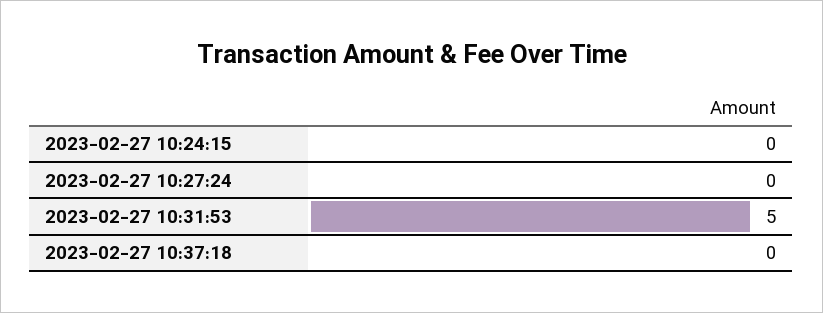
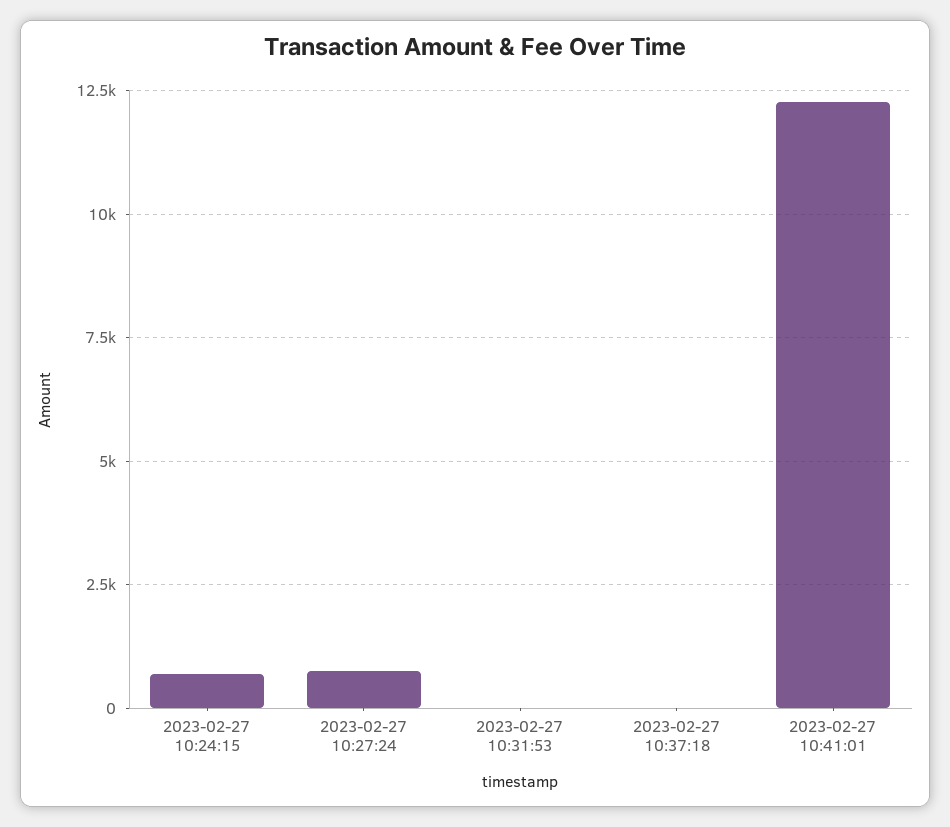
2023-02-27 10:24:15: 0 -> 750
2023-02-27 10:27:24: 0 -> 750
2023-02-27 10:41:01: none -> 12250

